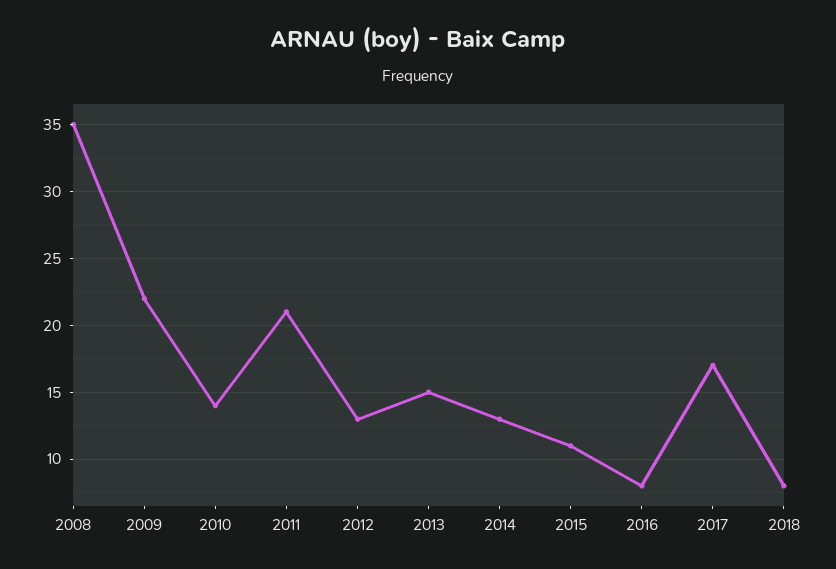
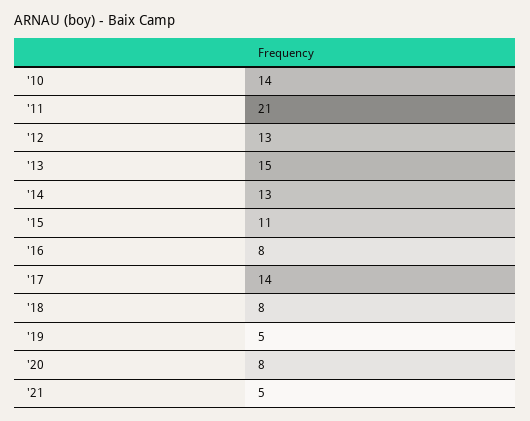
2008: 35 -> none
2009: 22 -> none
2017: 17 -> 14
'19: none -> 5
'20: none -> 8
'21: none -> 5

